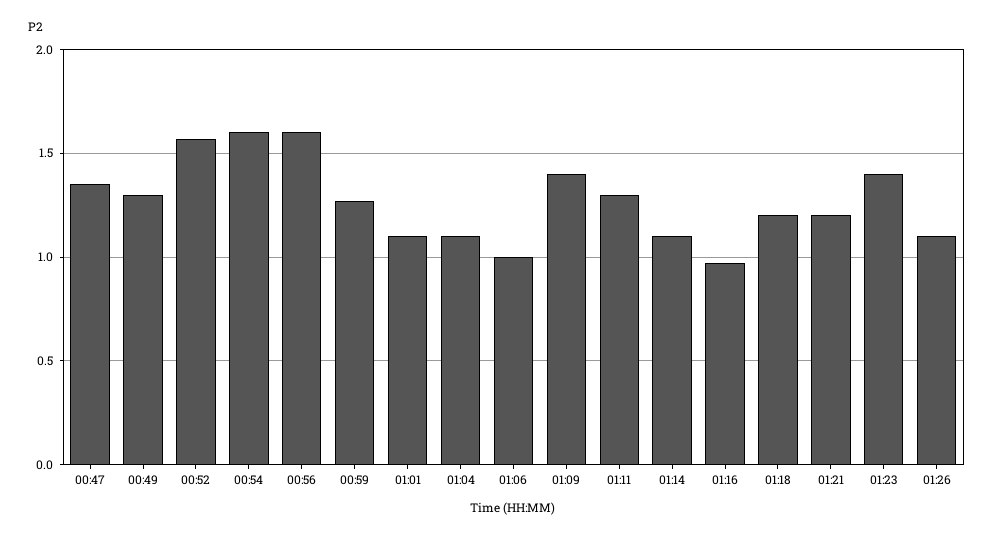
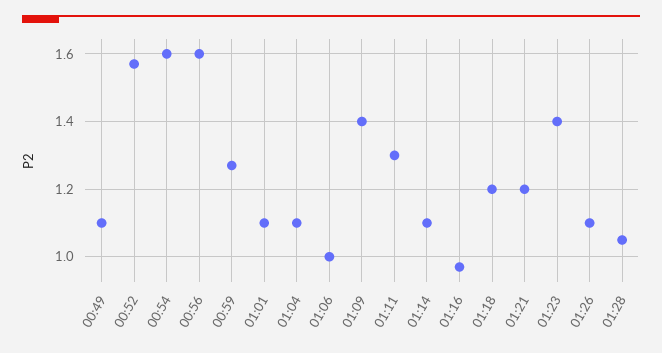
00:47: 1.35 -> none
00:49: 1.3 -> 1.1
01:28: none -> 1.05

